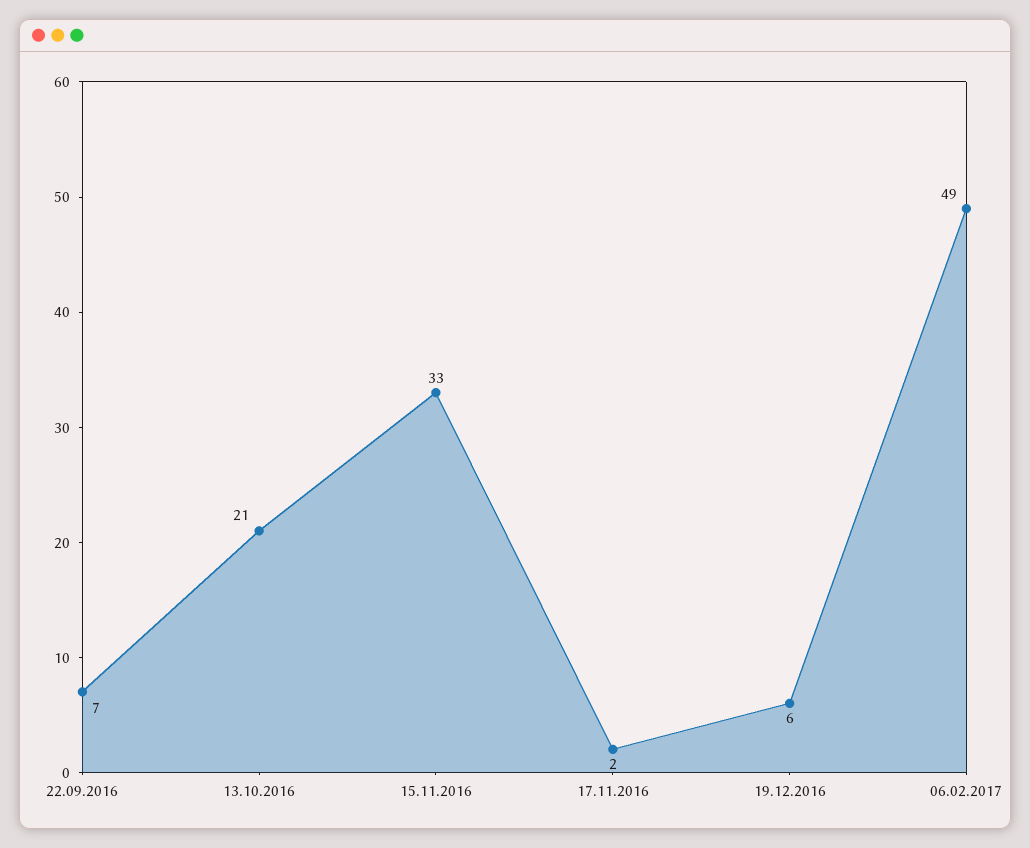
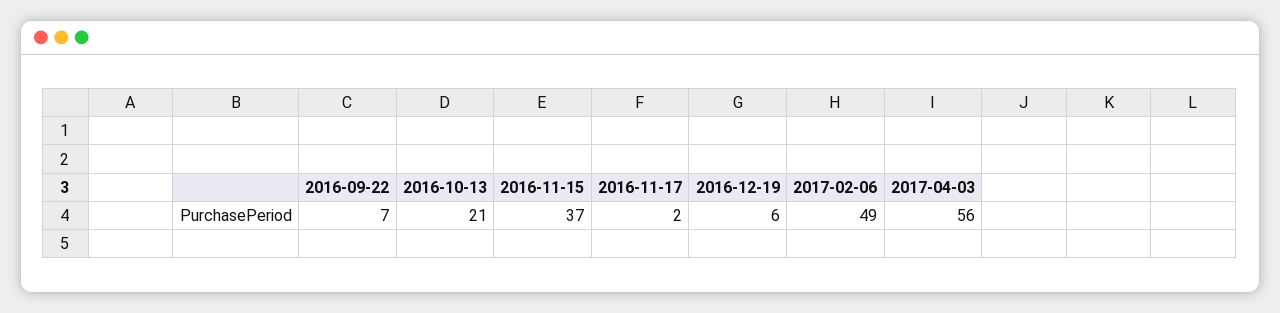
15.11.2016: 33 -> 37
2017-04-03: none -> 56

